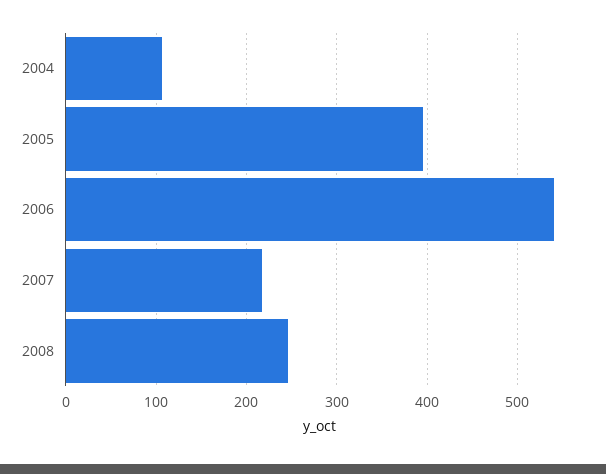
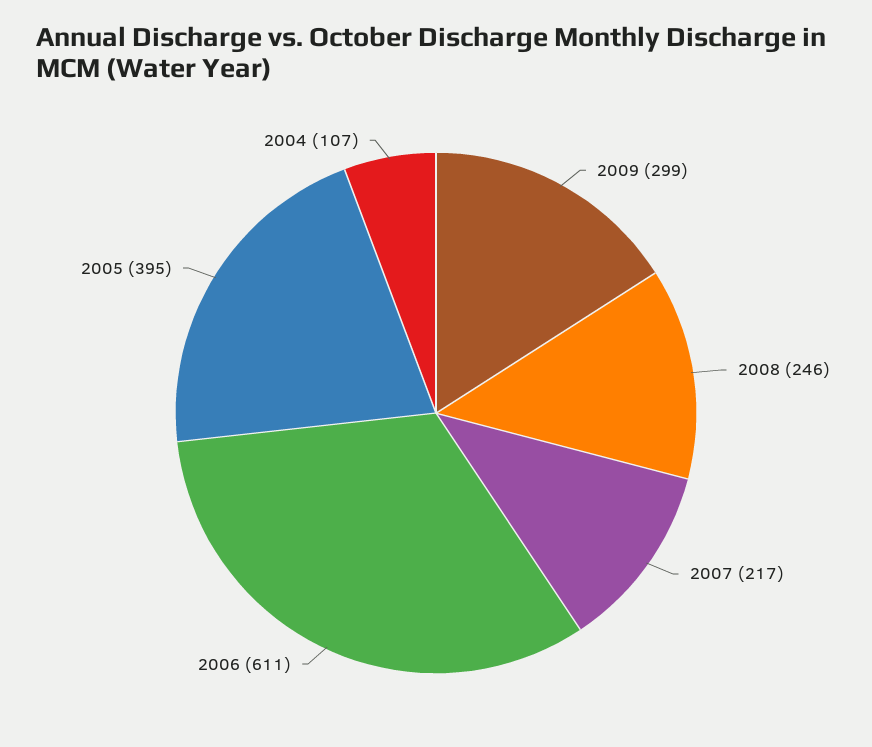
2006: 540 -> 611
2009: none -> 299

